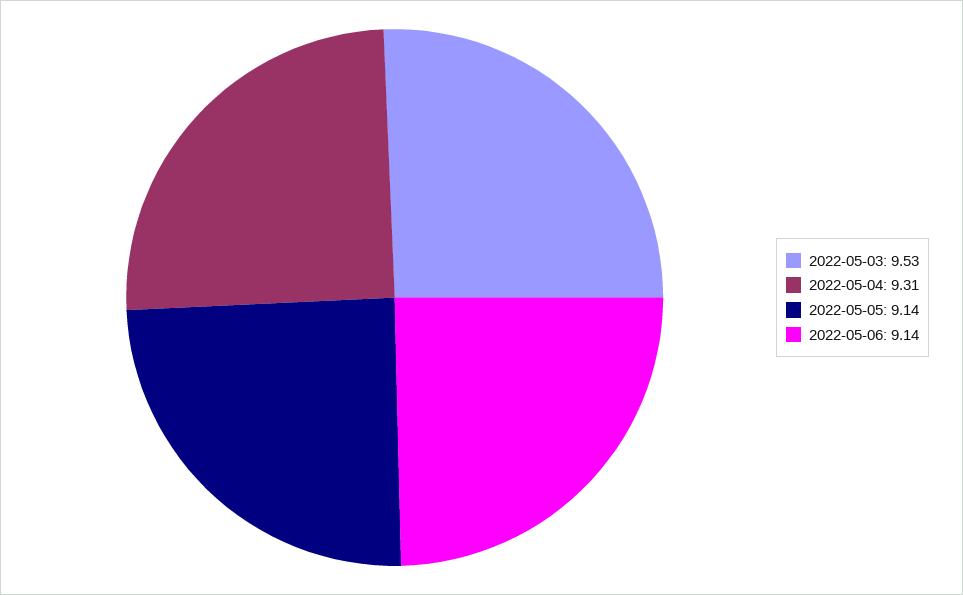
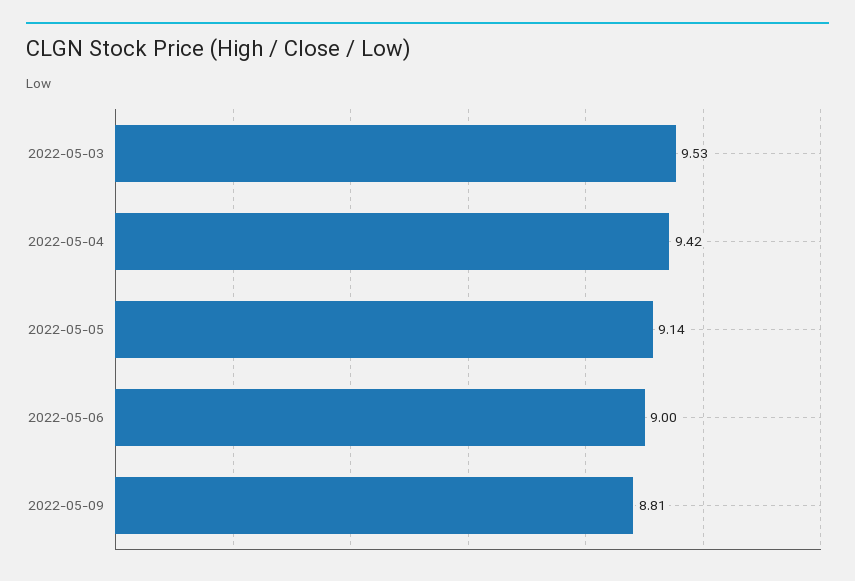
2022-05-04: 9.31 -> 9.42
2022-05-06: 9.14 -> 9
2022-05-09: none -> 8.81

